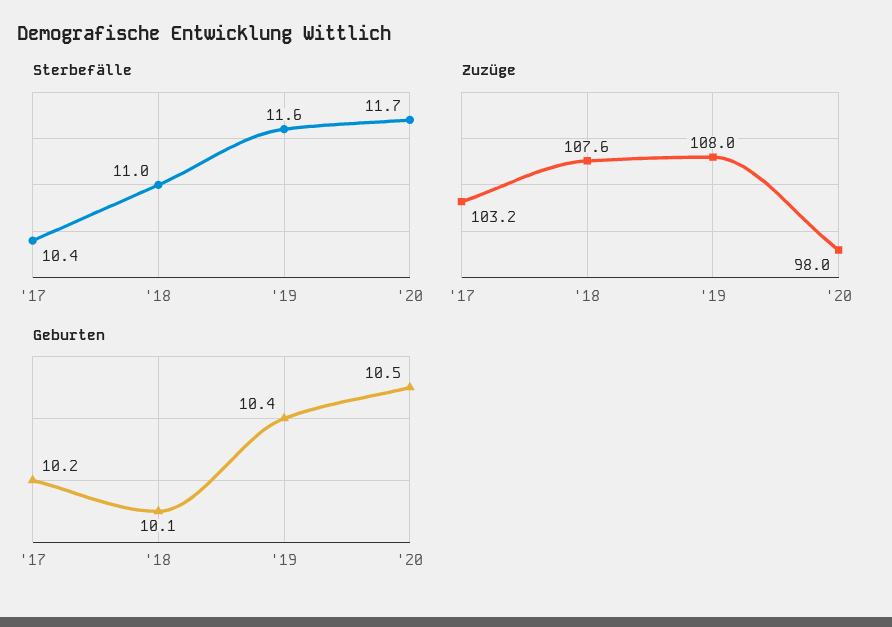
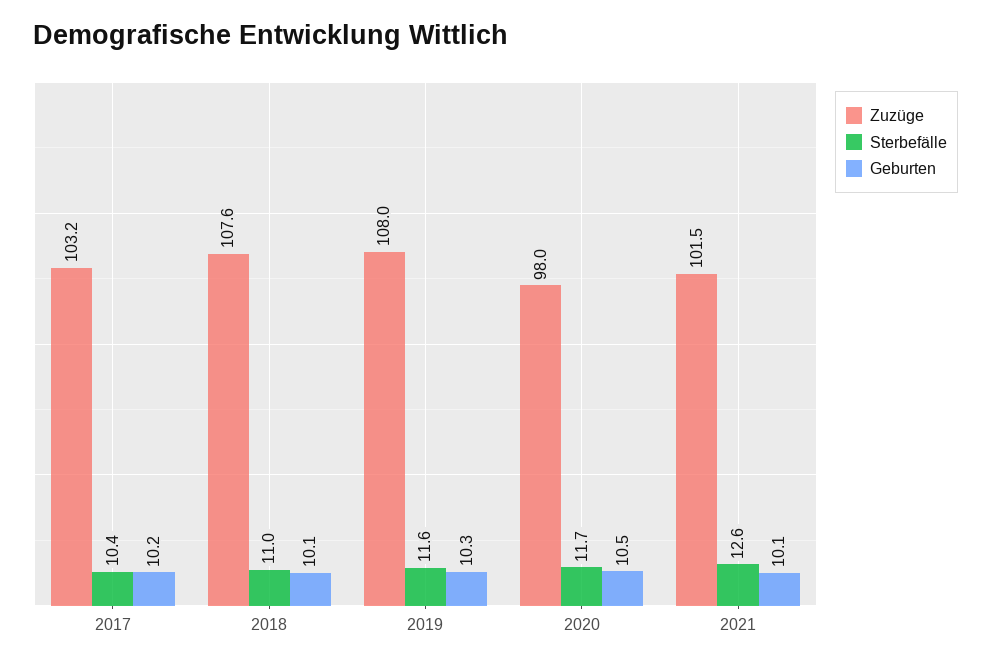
Geburten, '19: 10.4 -> 10.3
Zuzüge, 2021: none -> 101.5
Sterbefälle, 2021: none -> 12.6
Geburten, 2021: none -> 10.1

